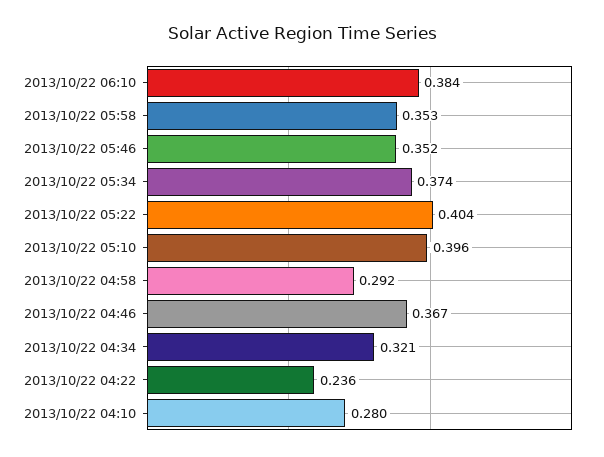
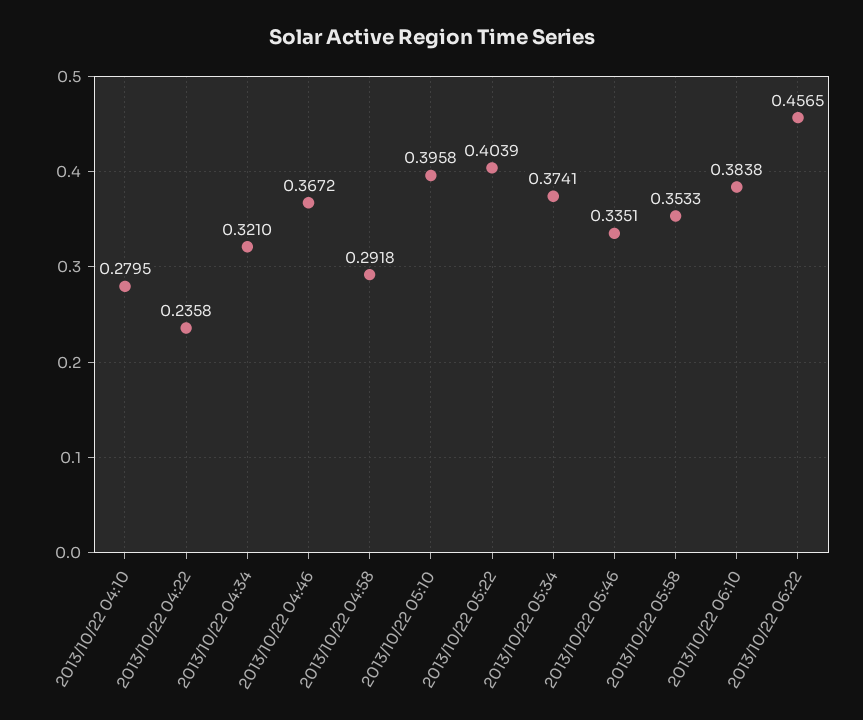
2013/10/22 05:46: 0.352 -> 0.3351
2013/10/22 06:22: none -> 0.4565

